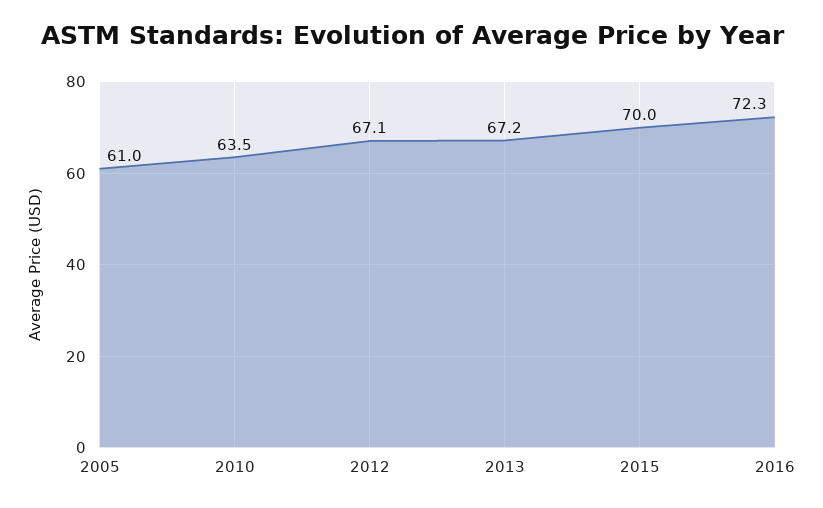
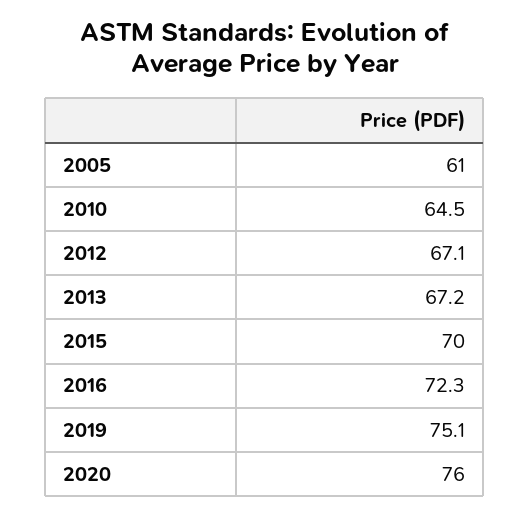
2010: 63.5 -> 64.5
2019: none -> 75.1
2020: none -> 76

